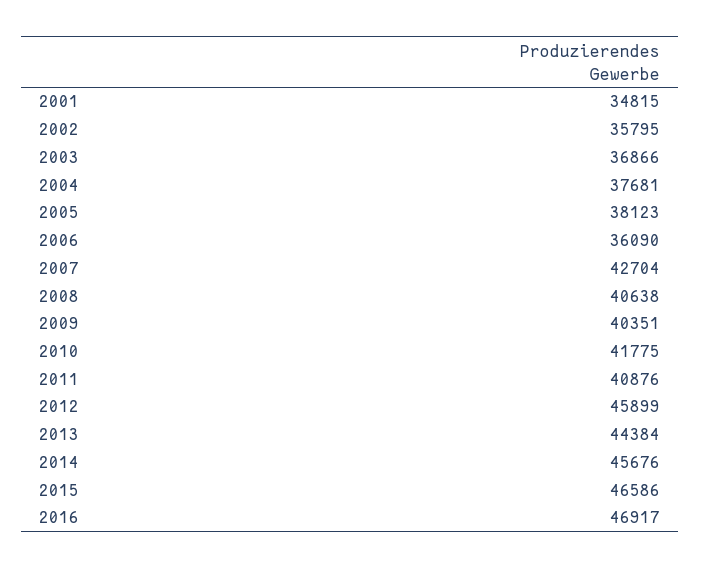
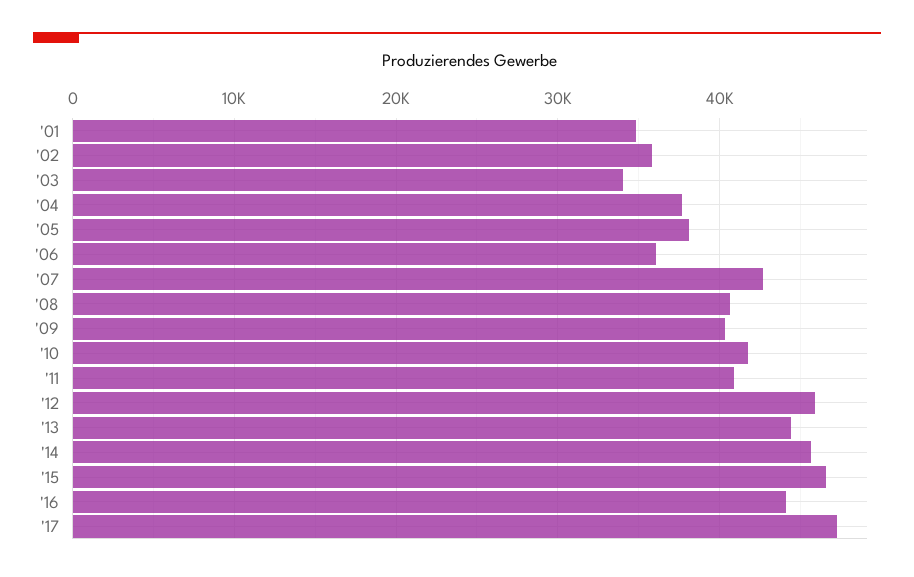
2003: 36866 -> 34000
2016: 46917 -> 44000
'17: none -> 47000

